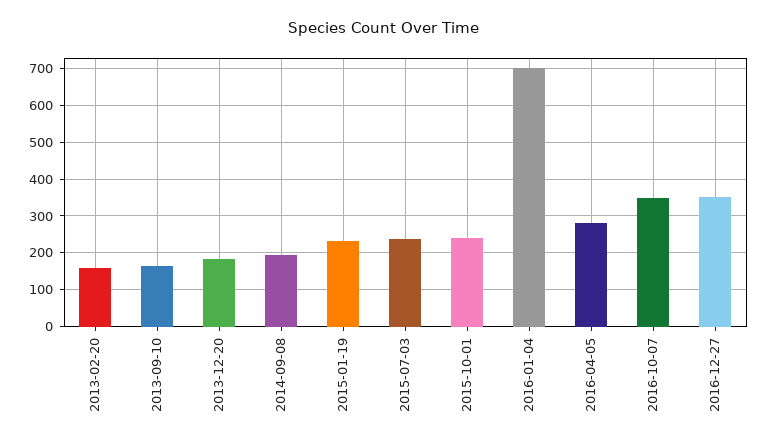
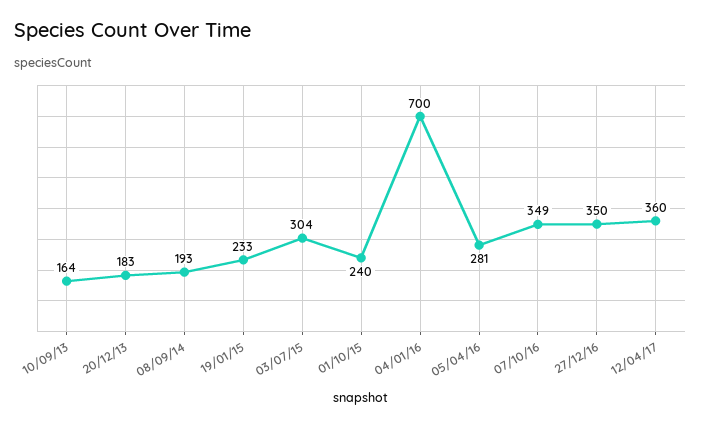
2013-02-20: 160 -> none
2015-07-03: 240 -> 304
12/04/17: none -> 360

